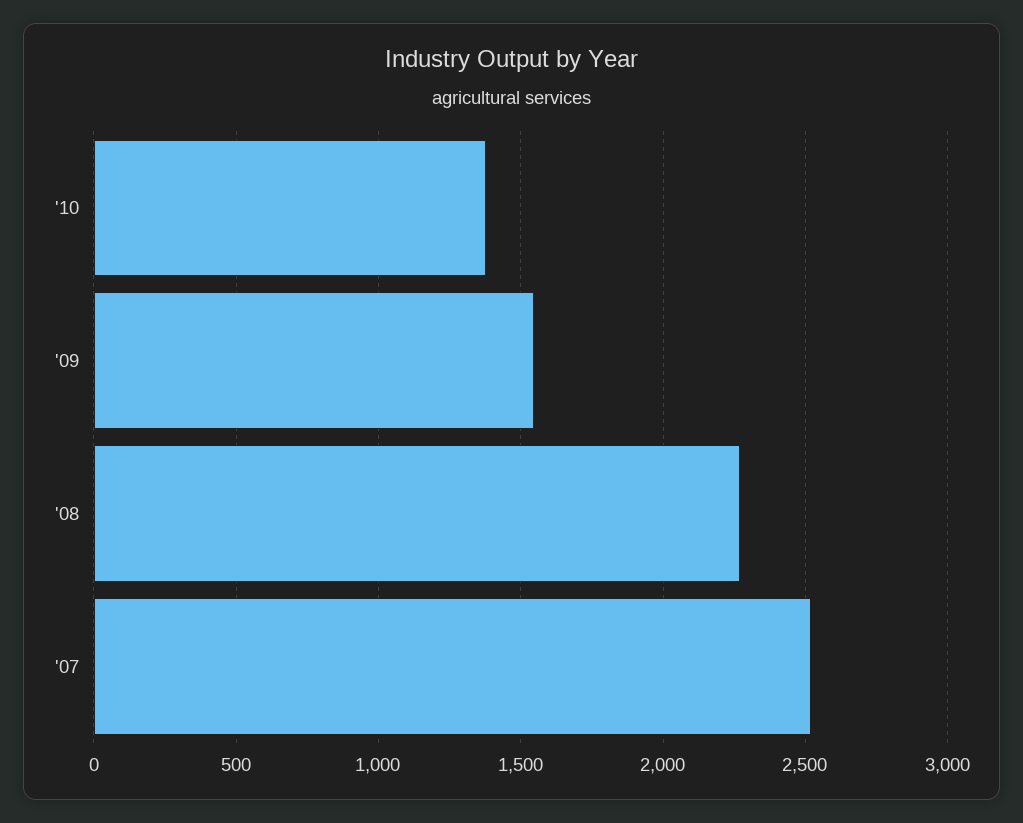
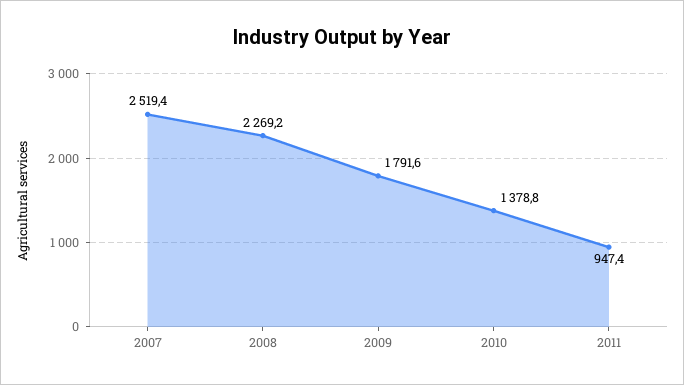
'09: 1550 -> 1791.6
2011: none -> 947.4

